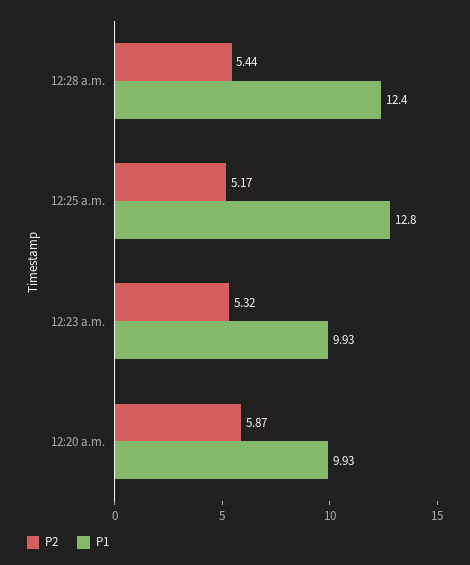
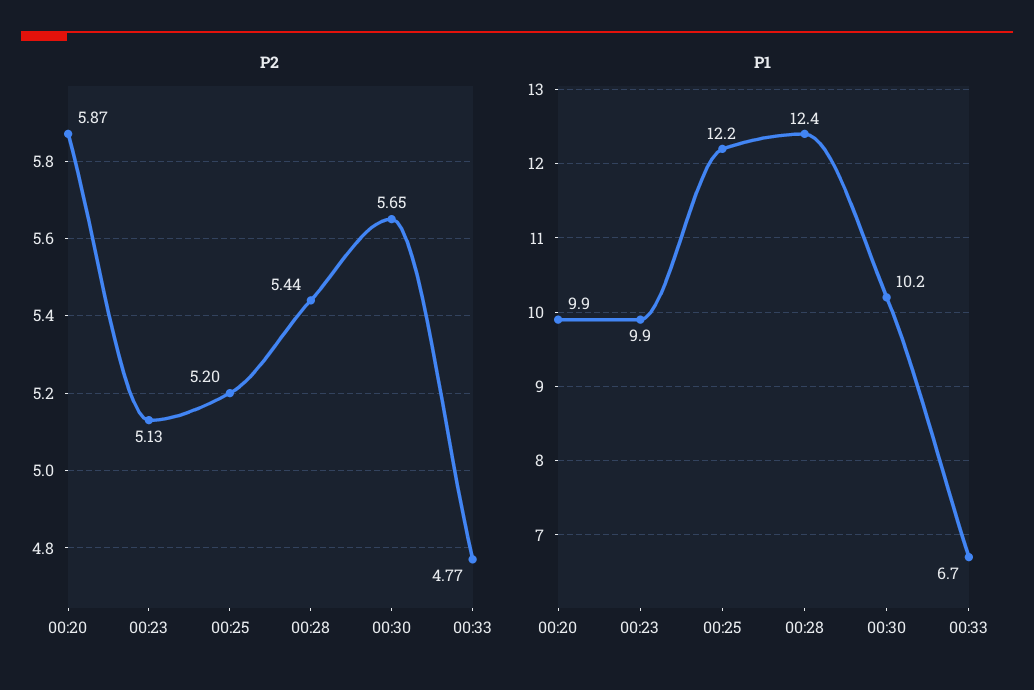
P2, 12:25 a.m.: 5.17 -> 5.2
P1, 12:25 a.m.: 12.8 -> 12.2
P2, 12:23 a.m.: 5.32 -> 5.13
P2, 00:30: none -> 5.65
P2, 00:33: none -> 4.77
P1, 00:30: none -> 10.2
P1, 00:33: none -> 6.7

